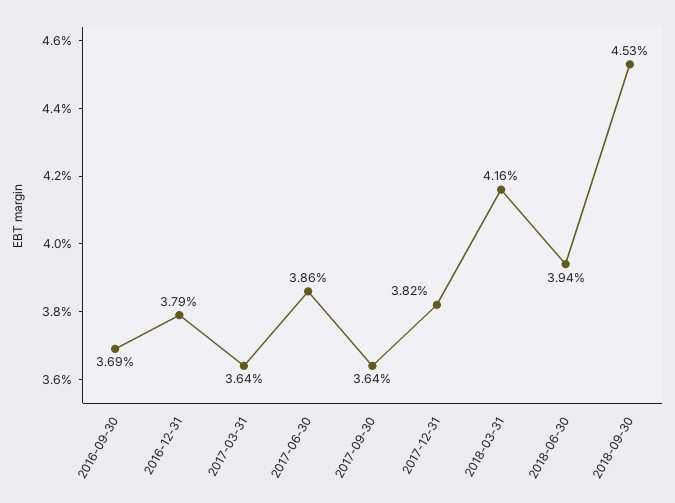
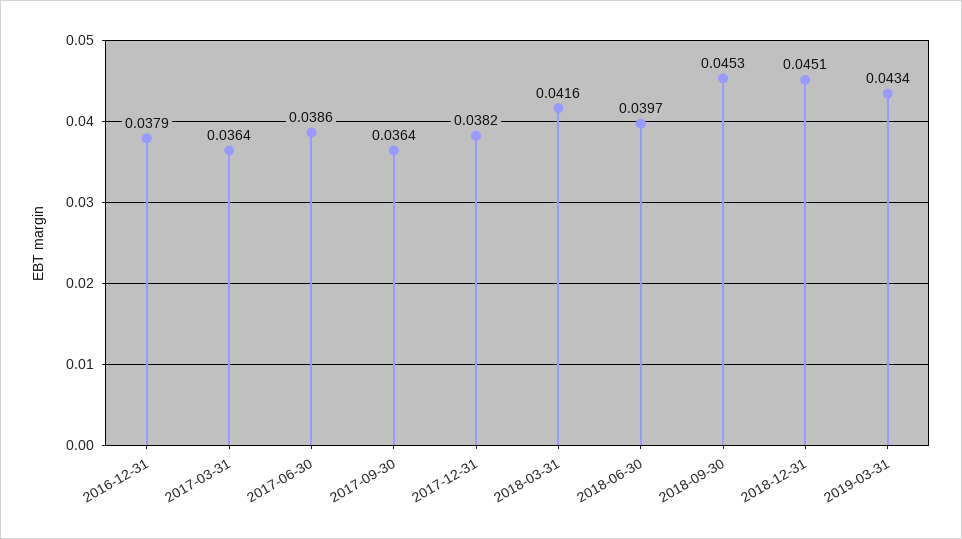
2016-09-30: 0.0369 -> none
2018-06-30: 0.0394 -> 0.0397
2018-12-31: none -> 0.0451
2019-03-31: none -> 0.0434

